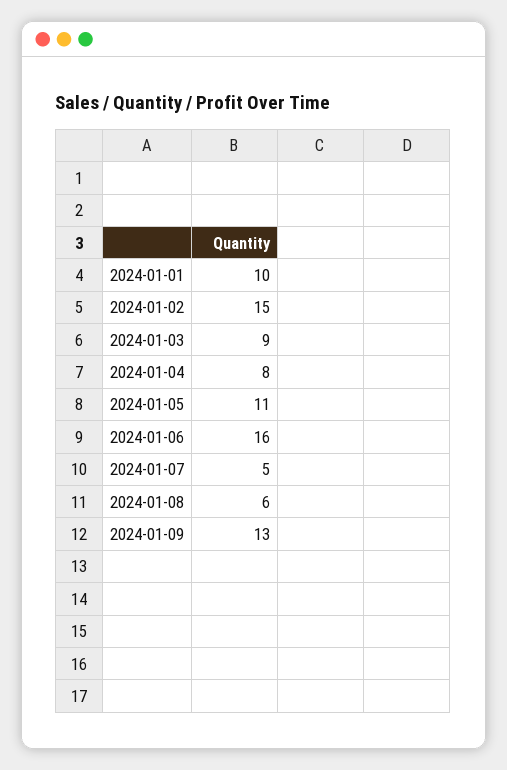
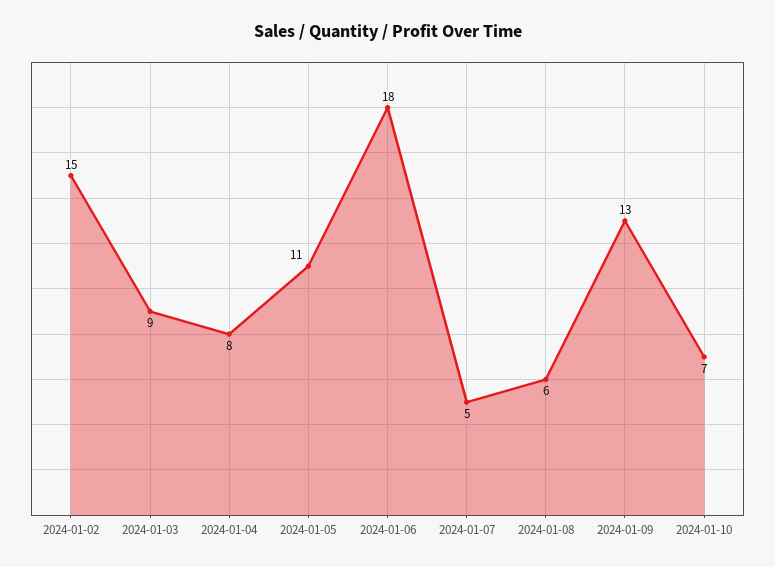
2024-01-01: 10 -> none
2024-01-06: 16 -> 18
2024-01-10: none -> 7

